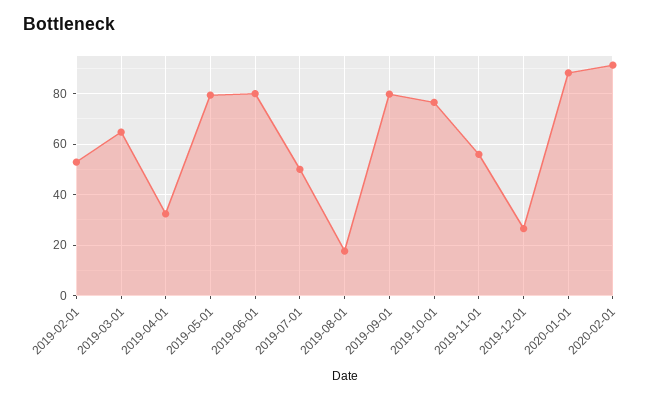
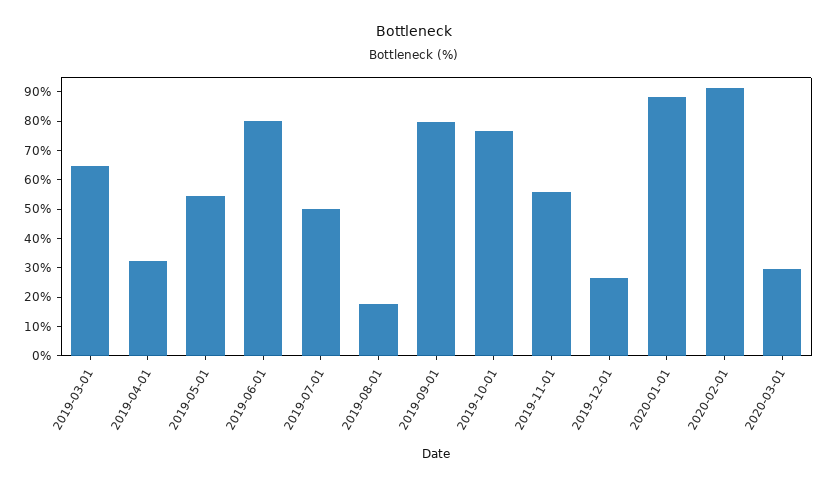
2019-02-01: 52.5 -> none
2019-05-01: 80 -> 55
2020-03-01: none -> 30

